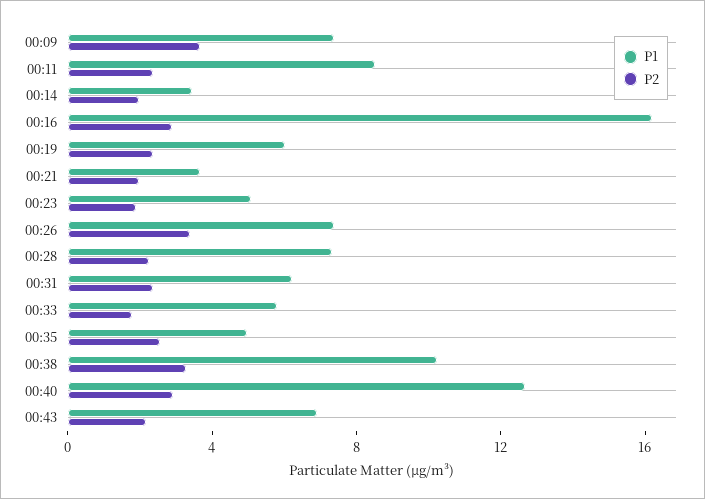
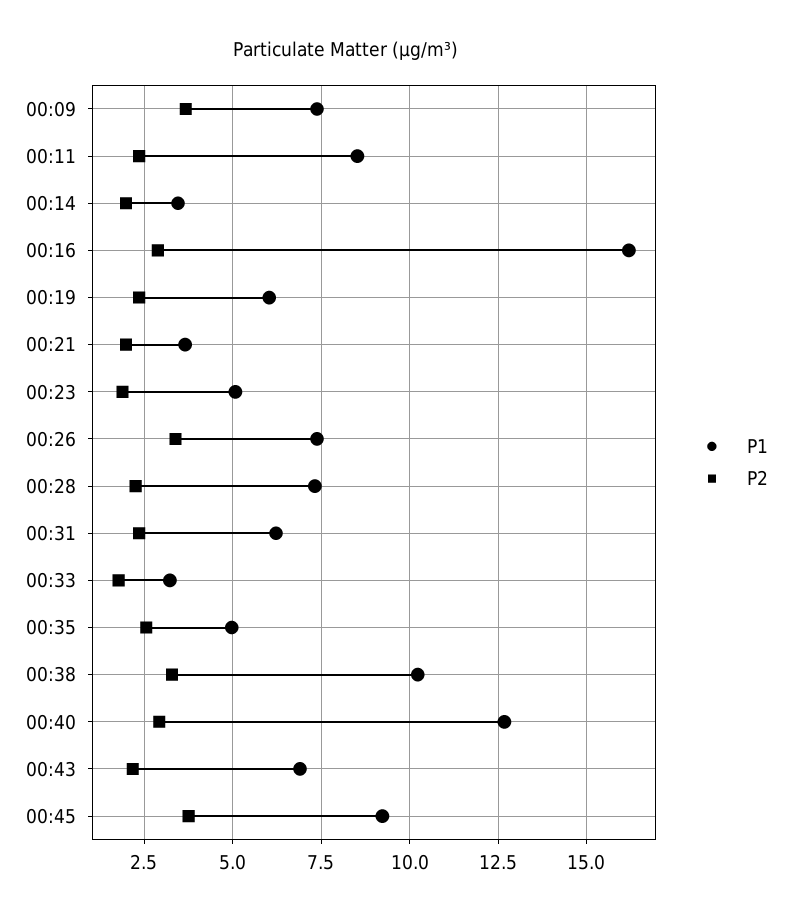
P1, 00:33: 6 -> 3.25
P1, 00:45: none -> 9.25
P2, 00:45: none -> 3.75

